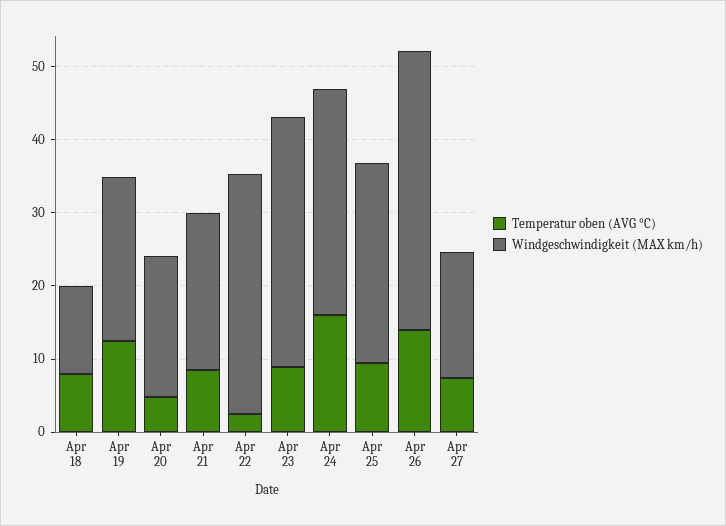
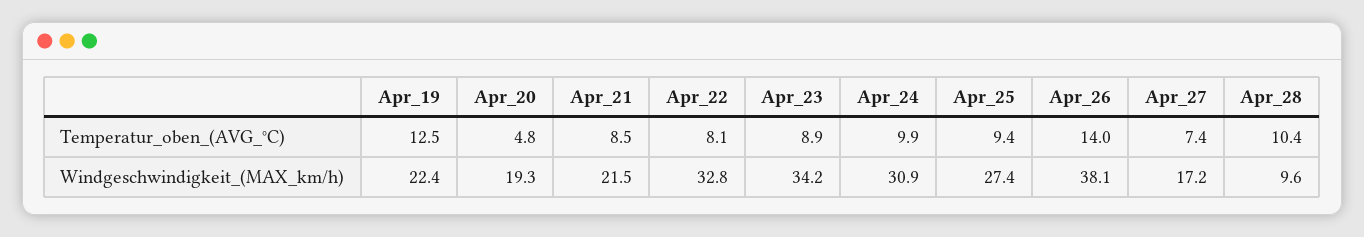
Temperatur oben (AVG °C), Apr 18: 8 -> none
Windgeschwindigkeit (MAX km/h), Apr 18: 12 -> none
Temperatur oben (AVG °C), Apr 22: 2 -> 8.1
Temperatur oben (AVG °C), Apr 24: 16 -> 9.9
Temperatur oben (AVG °C), Apr_28: none -> 10.4
Windgeschwindigkeit (MAX km/h), Apr_28: none -> 9.6

